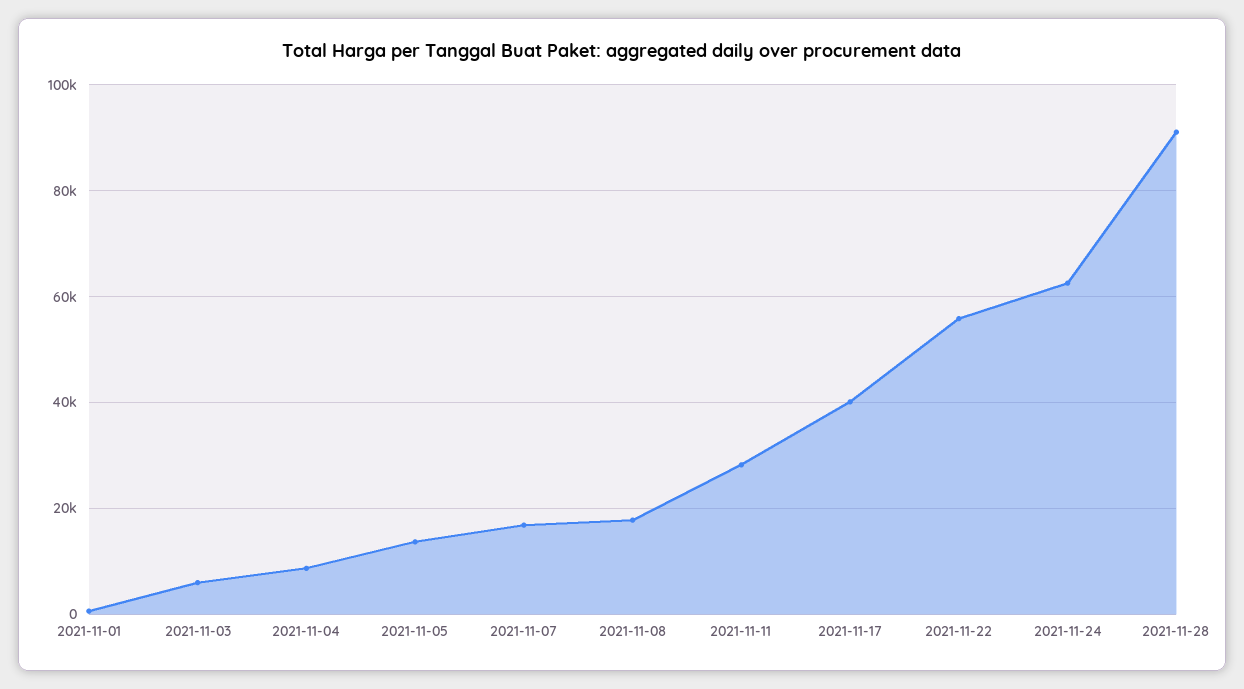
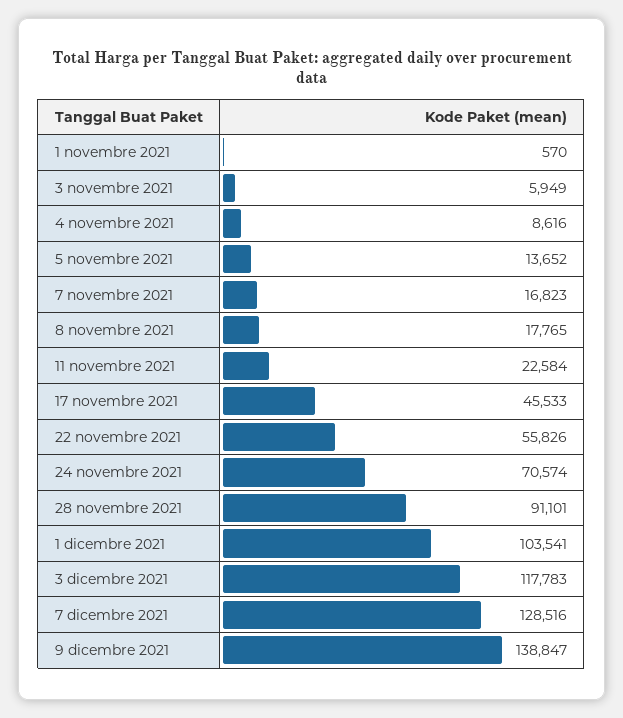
2021-11-11: 28000 -> 22584
2021-11-17: 40000 -> 45533
2021-11-24: 62000 -> 70574
1 dicembre 2021: none -> 103541
3 dicembre 2021: none -> 117783
7 dicembre 2021: none -> 128516
9 dicembre 2021: none -> 138847

